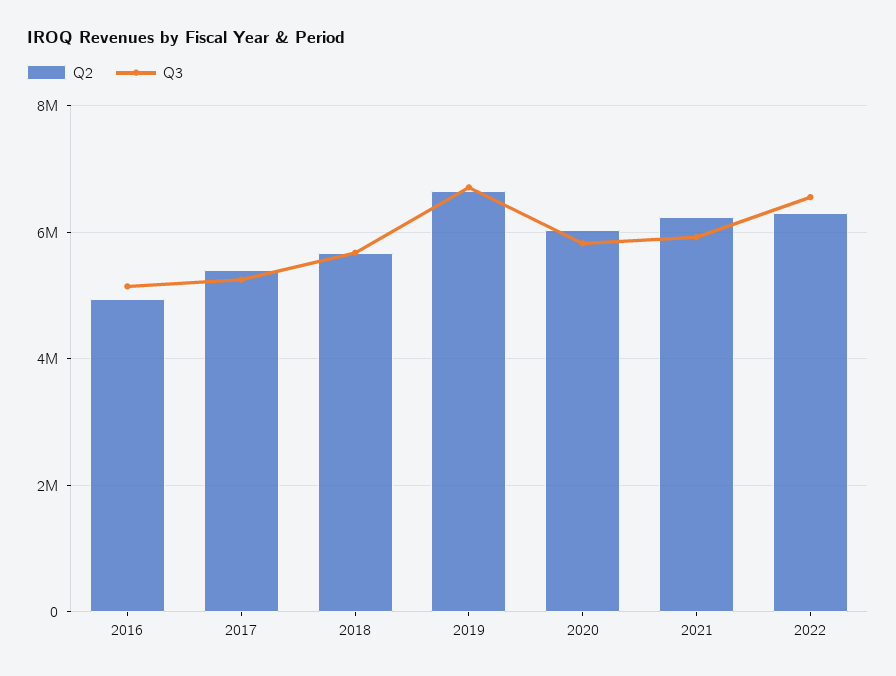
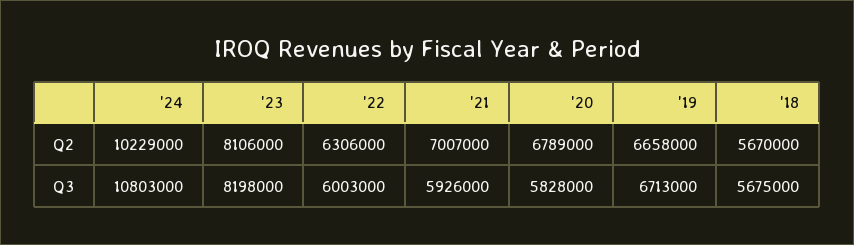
Q2, 2016: 5000000 -> none
Q3, 2016: 5200000 -> none
Q2, 2017: 5400000 -> none
Q3, 2017: 5200000 -> none
Q2, 2020: 6000000 -> 6789000
Q2, 2021: 6200000 -> 7007000
Q3, 2022: 6600000 -> 6003000
Q2, '24: none -> 10229000
Q2, '23: none -> 8106000
Q3, '24: none -> 10803000
Q3, '23: none -> 8198000

